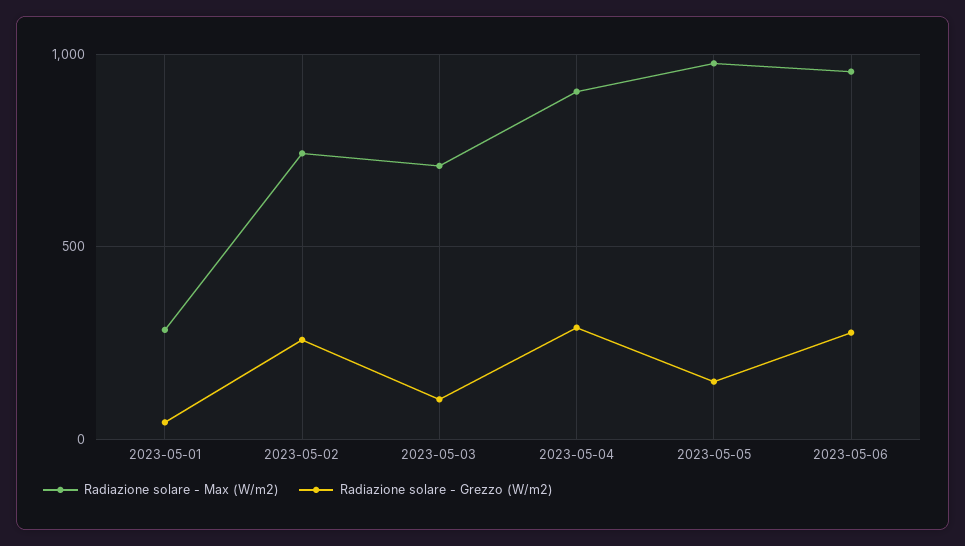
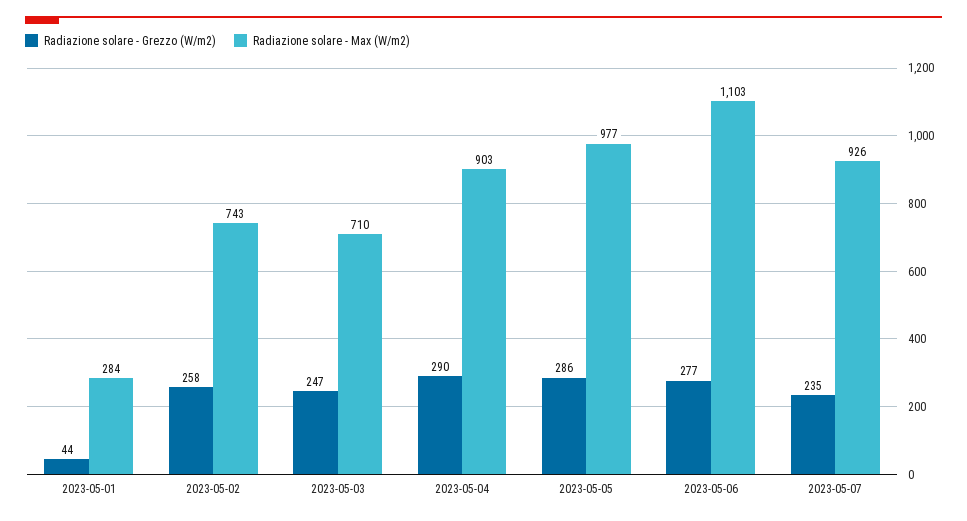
Radiazione solare - Grezzo (W/m2), 2023-05-03: 100 -> 247
Radiazione solare - Grezzo (W/m2), 2023-05-05: 150 -> 286
Radiazione solare - Max (W/m2), 2023-05-06: 950 -> 1103
Radiazione solare - Grezzo (W/m2), 2023-05-07: none -> 235
Radiazione solare - Max (W/m2), 2023-05-07: none -> 926

